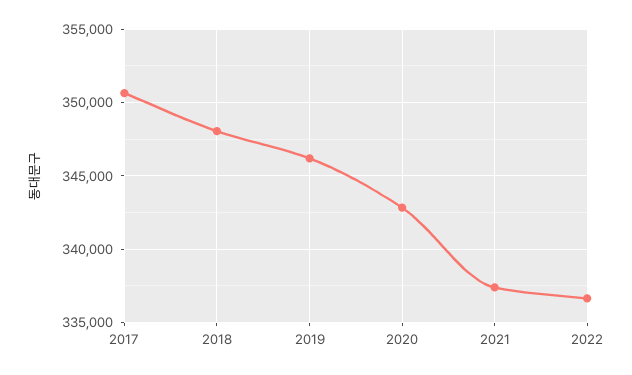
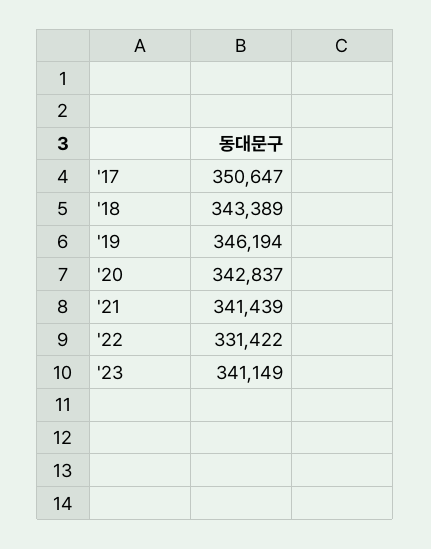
2018: 348000 -> 343389
2021: 337500 -> 341439
2022: 336500 -> 331422
'23: none -> 341149

